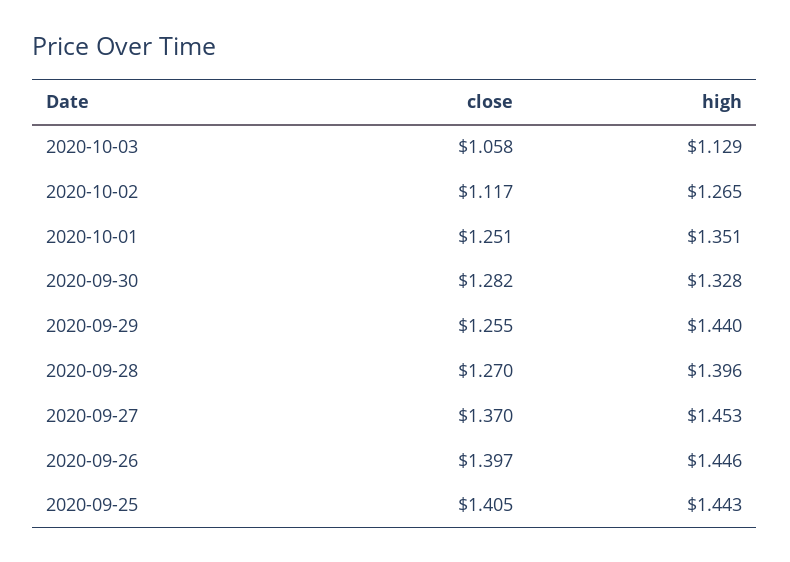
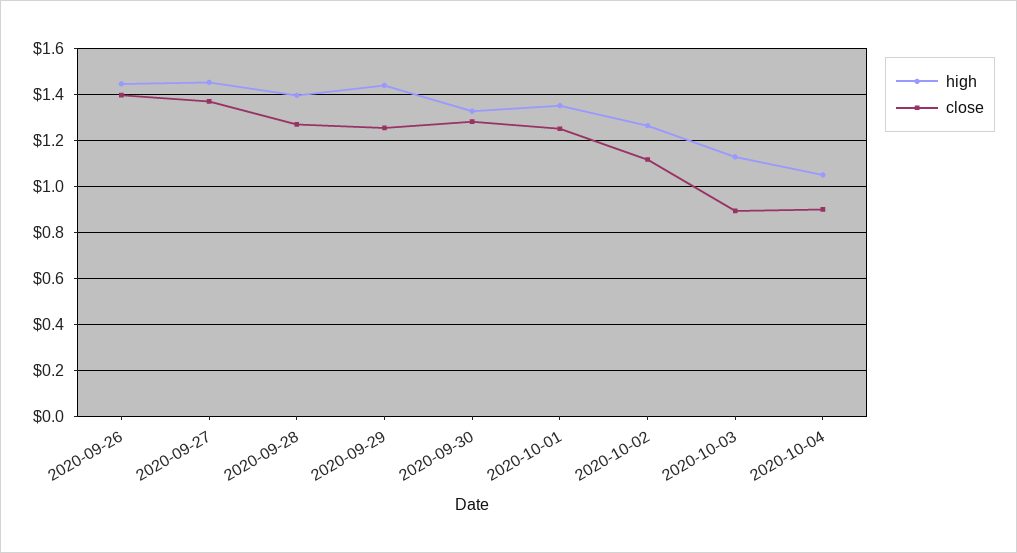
close, 2020-10-03: 1.058 -> 0.9
close, 2020-09-25: 1.405 -> none
high, 2020-09-25: 1.443 -> none
high, 2020-10-04: none -> 1.05
close, 2020-10-04: none -> 0.9

